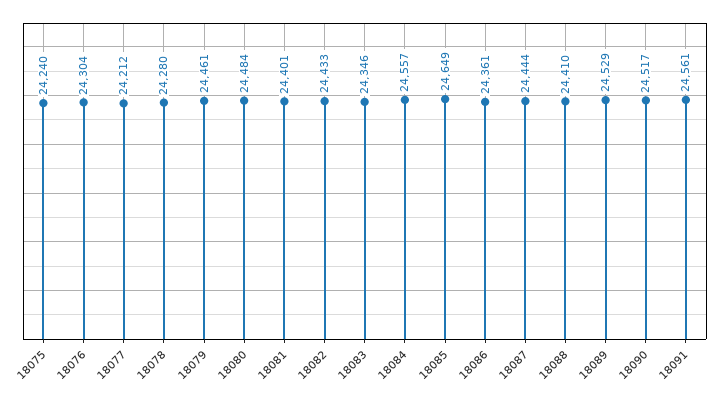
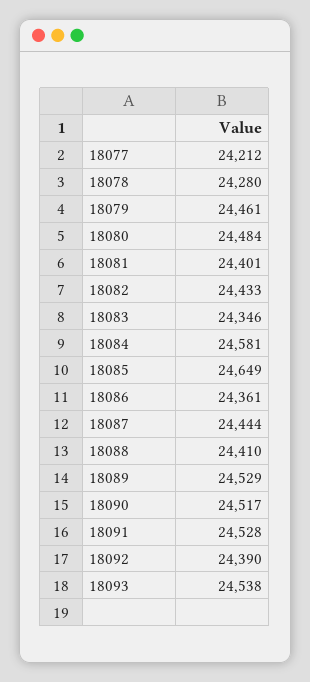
18075: 24240 -> none
18076: 24304 -> none
18084: 24557 -> 24581
18091: 24561 -> 24528
18092: none -> 24390
18093: none -> 24538

